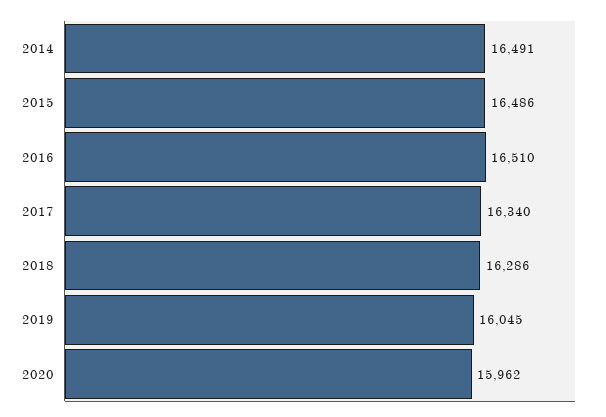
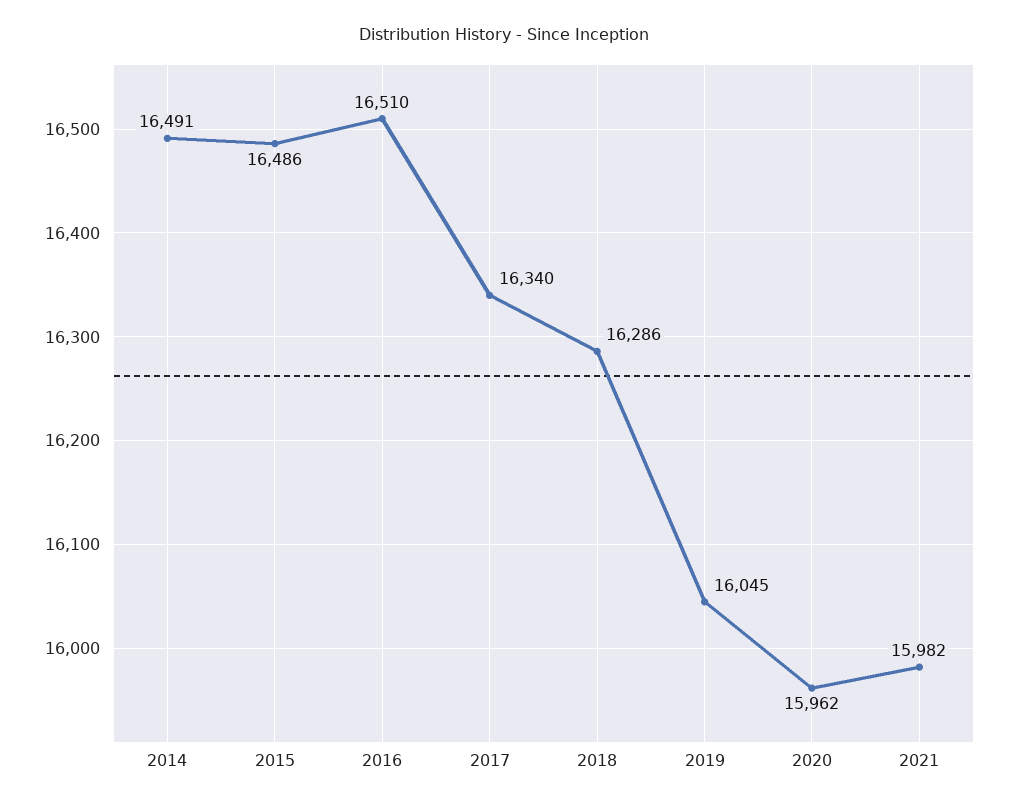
2021: none -> 15982

